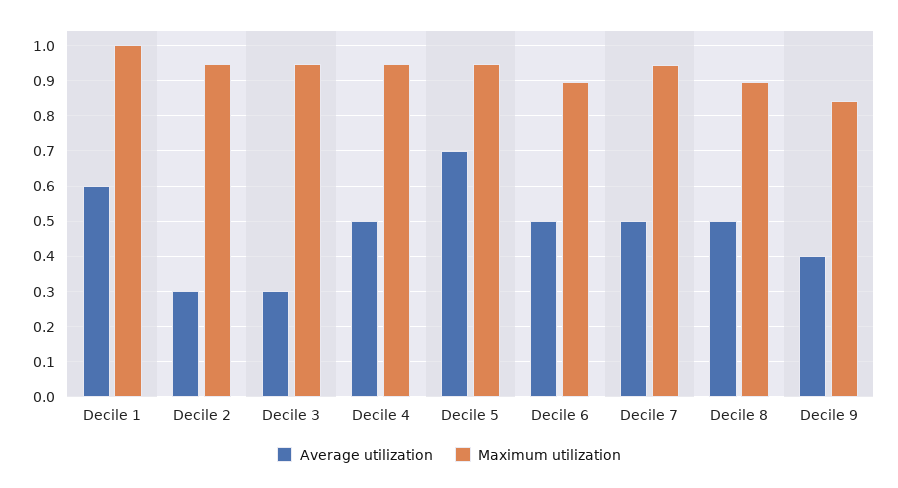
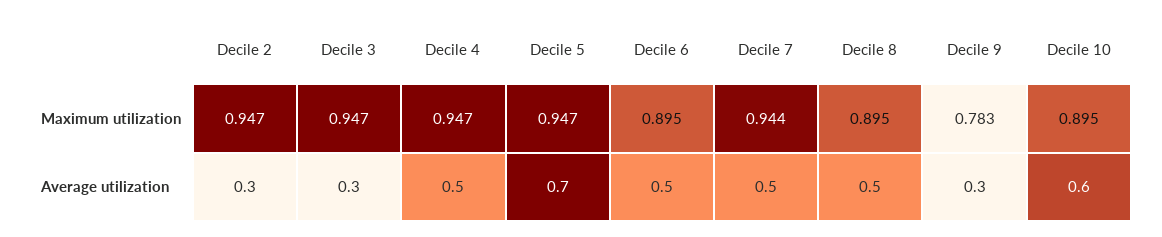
Average utilization, Decile 1: 0.6 -> none
Maximum utilization, Decile 1: 1 -> none
Average utilization, Decile 9: 0.4 -> 0.3
Maximum utilization, Decile 9: 0.84 -> 0.783
Maximum utilization, Decile 10: none -> 0.895
Average utilization, Decile 10: none -> 0.6

